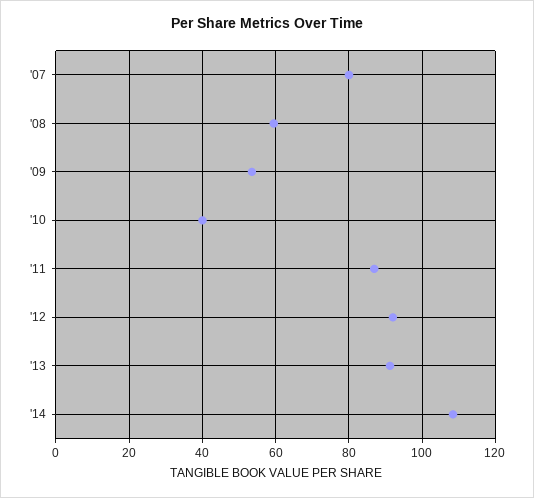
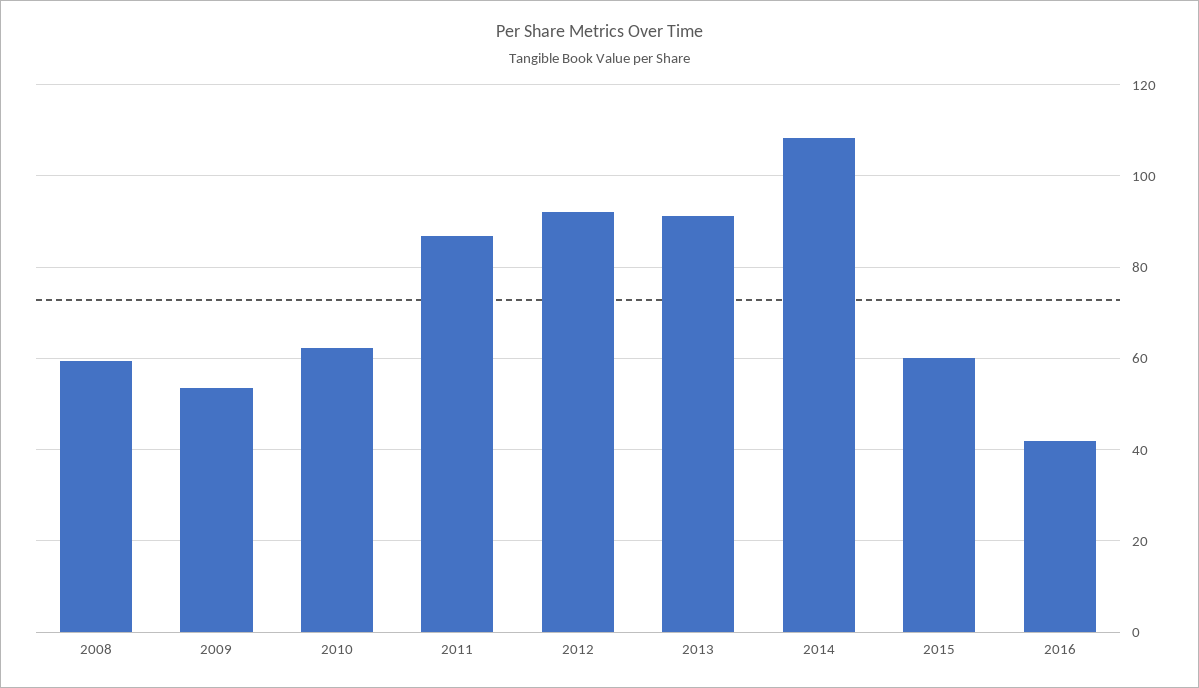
'07: 80 -> none
'10: 40 -> 62
2015: none -> 60
2016: none -> 42

